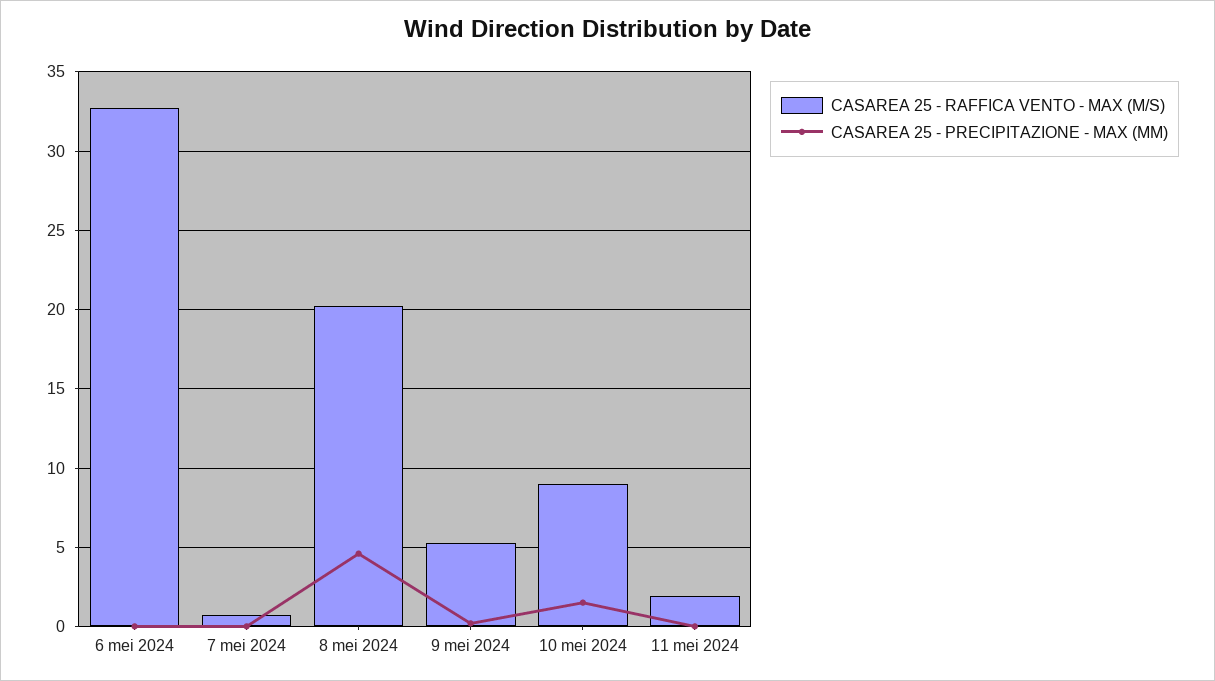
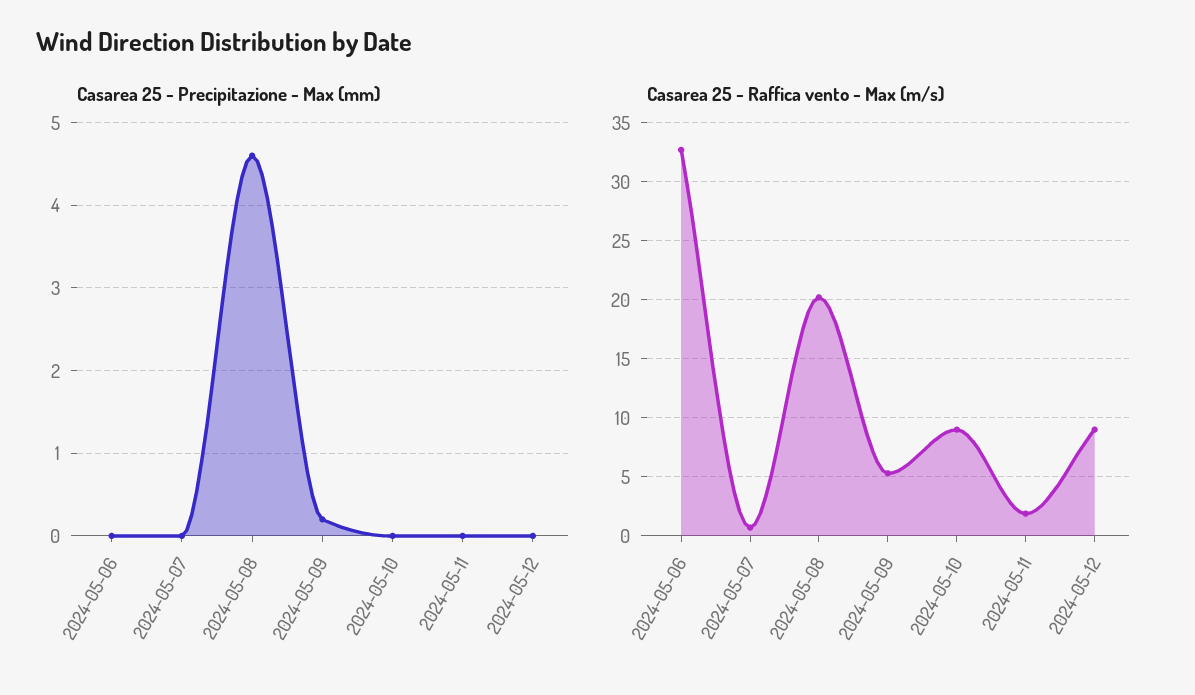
CASAREA 25 - PRECIPITAZIONE - MAX (MM), 10 mei 2024: 1.5 -> 0
CASAREA 25 - PRECIPITAZIONE - MAX (MM), 2024-05-12: none -> 0
CASAREA 25 - RAFFICA VENTO - MAX (M/S), 2024-05-12: none -> 9

